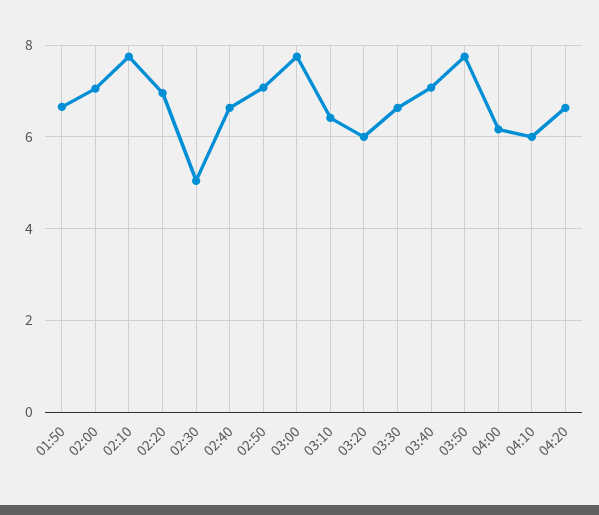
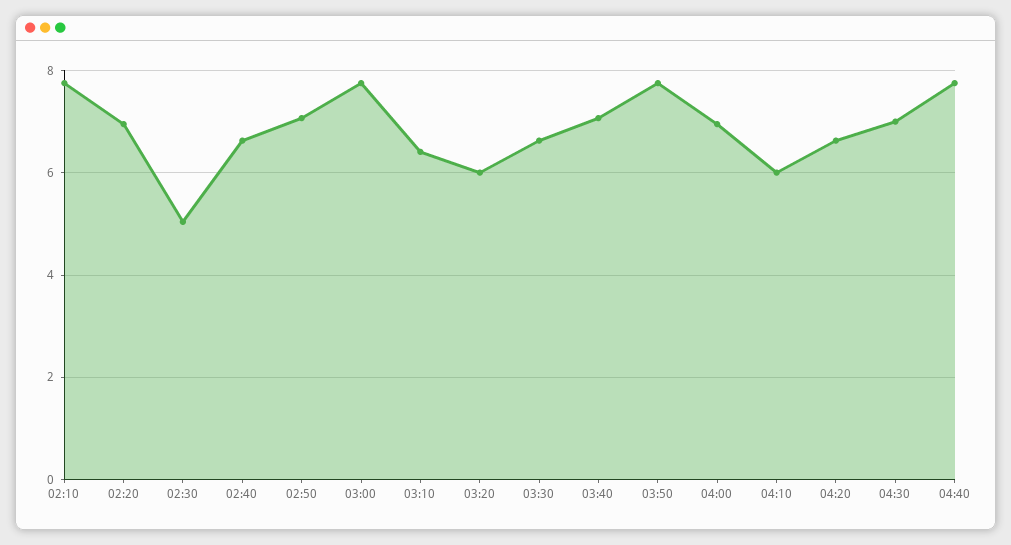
01:50: 6.6 -> none
02:00: 7 -> none
04:00: 6.2 -> 7
04:30: none -> 7
04:40: none -> 7.8

